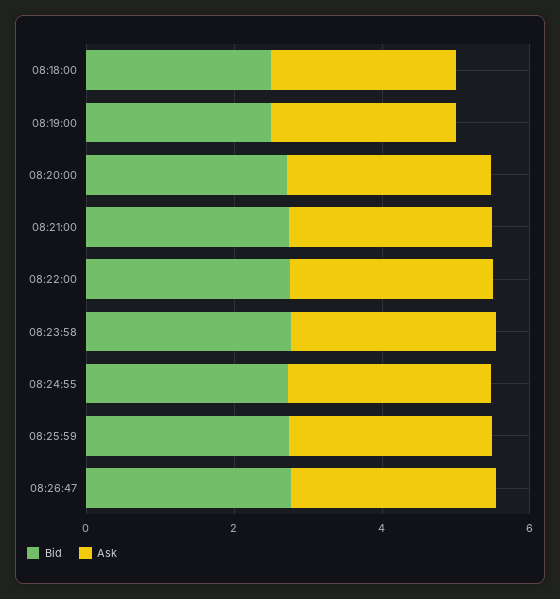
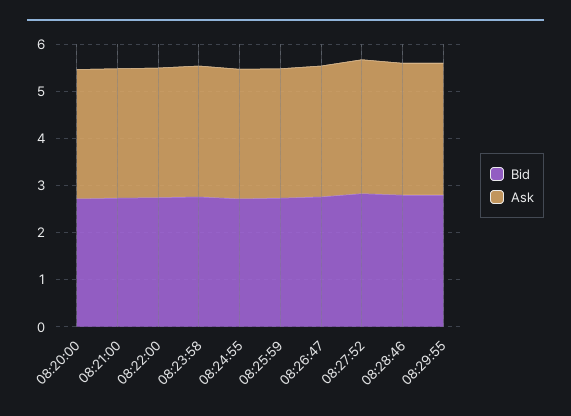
Bid, 08:18:00: 2.5 -> none
Ask, 08:18:00: 2.5 -> none
Bid, 08:19:00: 2.5 -> none
Ask, 08:19:00: 2.5 -> none
Bid, 08:27:52: none -> 2.8
Ask, 08:27:52: none -> 2.8
Bid, 08:28:46: none -> 2.8
Ask, 08:28:46: none -> 2.8
Bid, 08:29:55: none -> 2.8
Ask, 08:29:55: none -> 2.8

